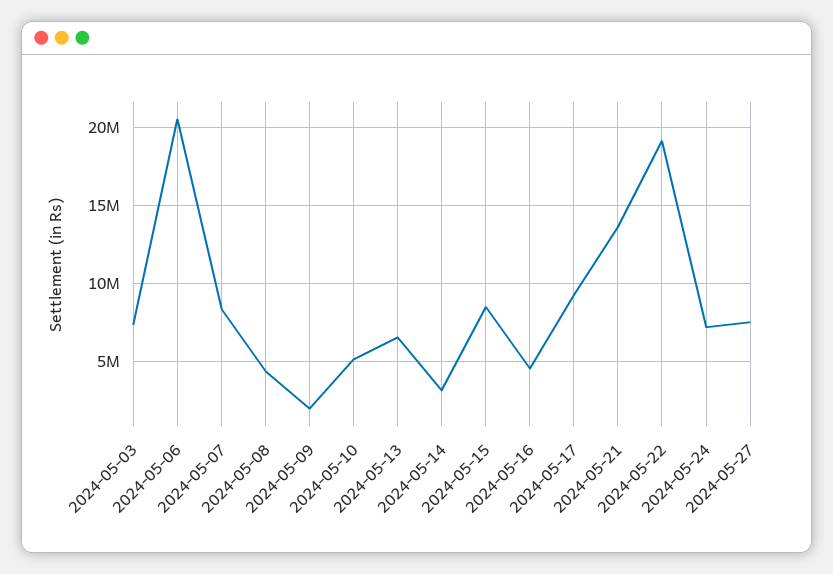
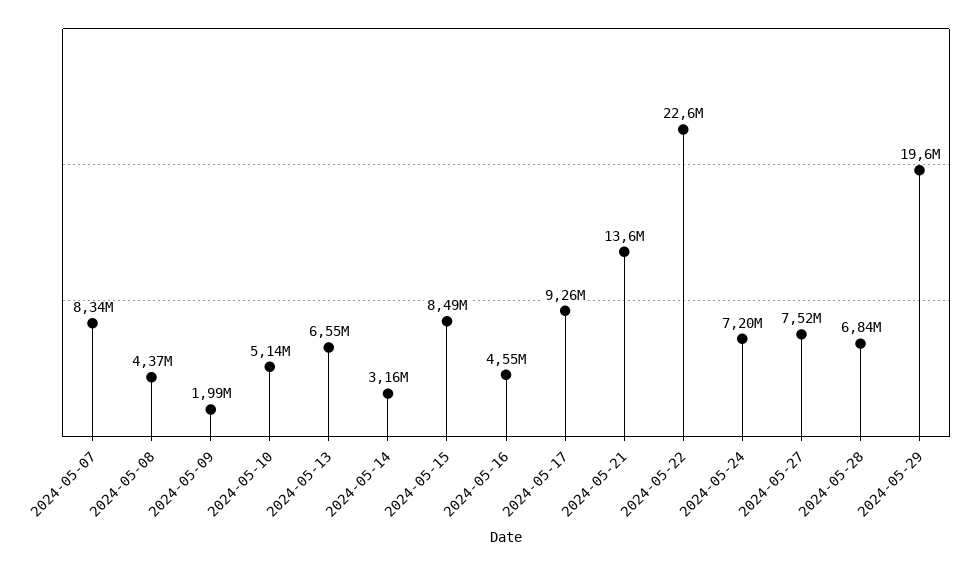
2024-05-03: 7500000 -> none
2024-05-06: 20500000 -> none
2024-05-22: 19000000 -> 22600000
2024-05-28: none -> 6840000
2024-05-29: none -> 19600000

